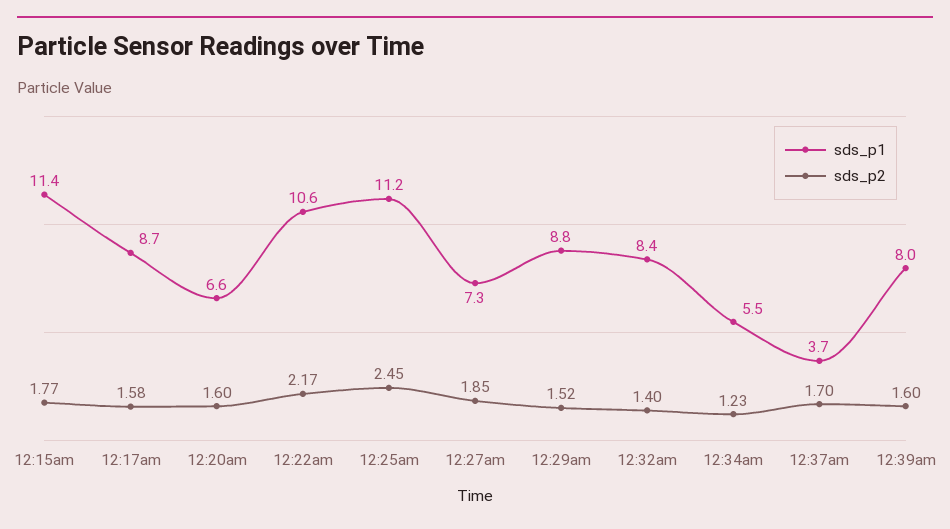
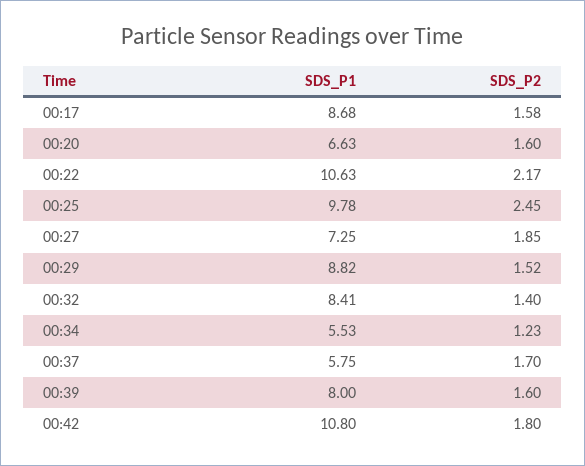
sds_p1, 12:15am: 11.4 -> none
sds_p2, 12:15am: 1.77 -> none
sds_p1, 12:25am: 11.2 -> 9.78
sds_p1, 12:37am: 3.7 -> 5.75
sds_p1, 00:42: none -> 10.8
sds_p2, 00:42: none -> 1.8

